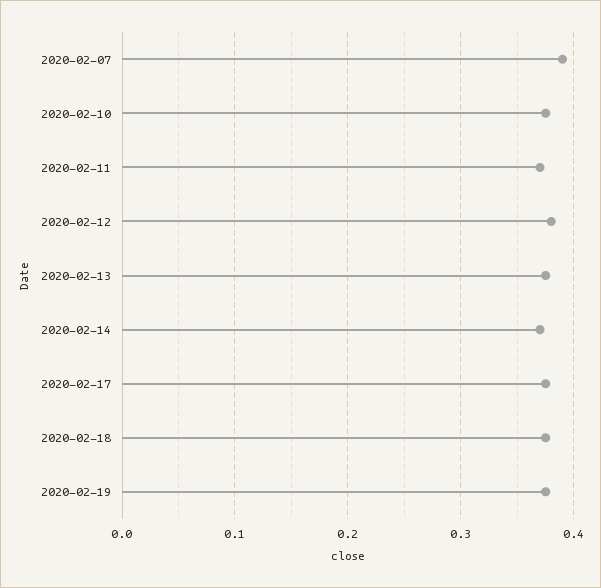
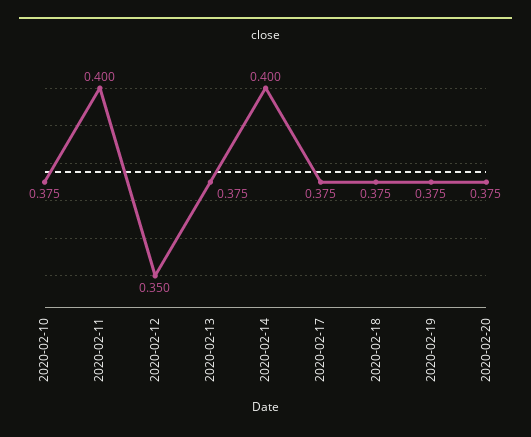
2020-02-07: 0.39 -> none
2020-02-11: 0.37 -> 0.4
2020-02-12: 0.38 -> 0.35
2020-02-14: 0.37 -> 0.4
2020-02-20: none -> 0.375

